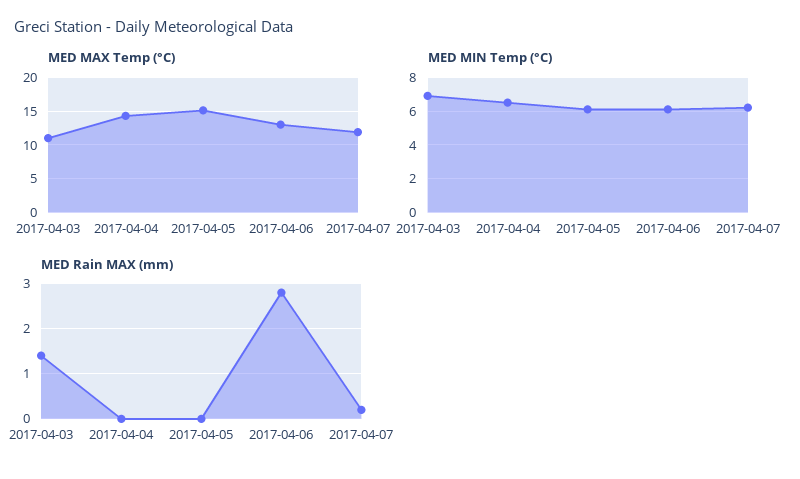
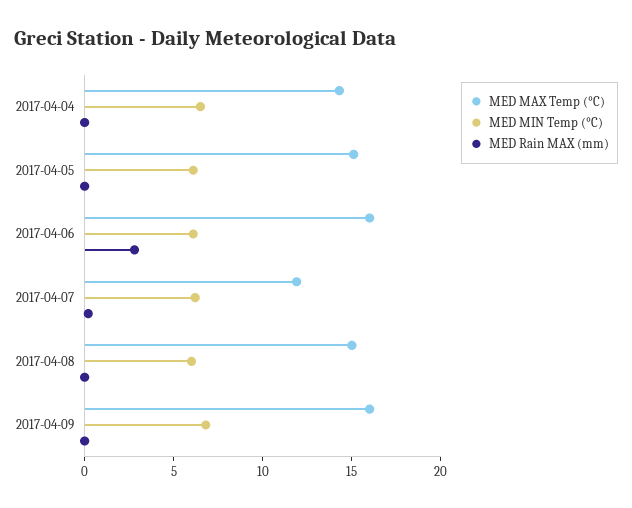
MED MAX Temp (°C), 2017-04-03: 11 -> none
MED MAX Temp (°C), 2017-04-06: 13 -> 16
MED MIN Temp (°C), 2017-04-03: 7 -> none
MED Rain MAX (mm), 2017-04-03: 1.5 -> none
MED MAX Temp (°C), 2017-04-08: none -> 15
MED MIN Temp (°C), 2017-04-08: none -> 6
MED Rain MAX (mm), 2017-04-08: none -> 0
MED MAX Temp (°C), 2017-04-09: none -> 16
MED MIN Temp (°C), 2017-04-09: none -> 7
MED Rain MAX (mm), 2017-04-09: none -> 0

